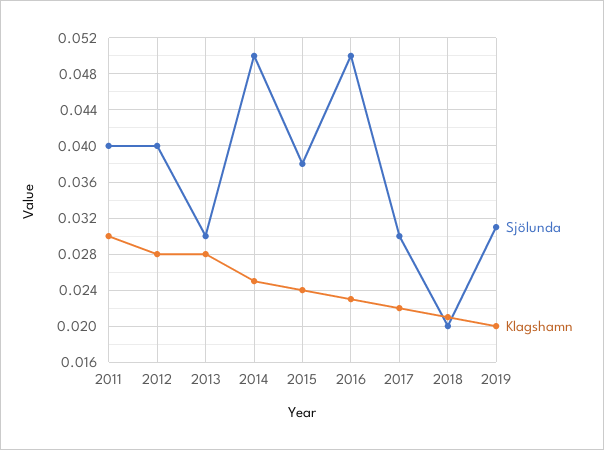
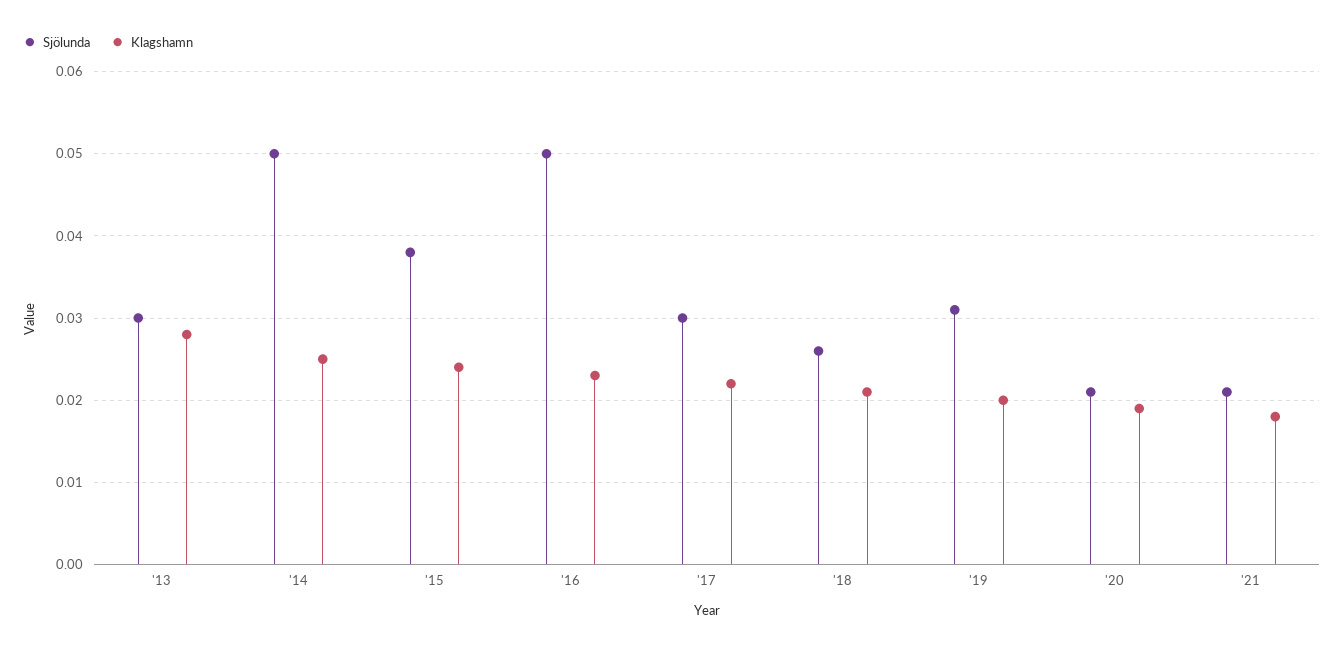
Sjölunda, 2011: 0.04 -> none
Klagshamn, 2011: 0.03 -> none
Sjölunda, 2012: 0.04 -> none
Klagshamn, 2012: 0.028 -> none
Sjölunda, 2018: 0.02 -> 0.026
Sjölunda, '20: none -> 0.021
Klagshamn, '20: none -> 0.019
Sjölunda, '21: none -> 0.021
Klagshamn, '21: none -> 0.018

